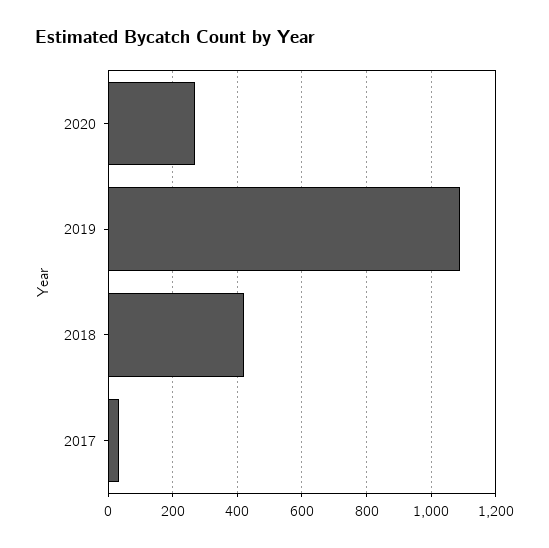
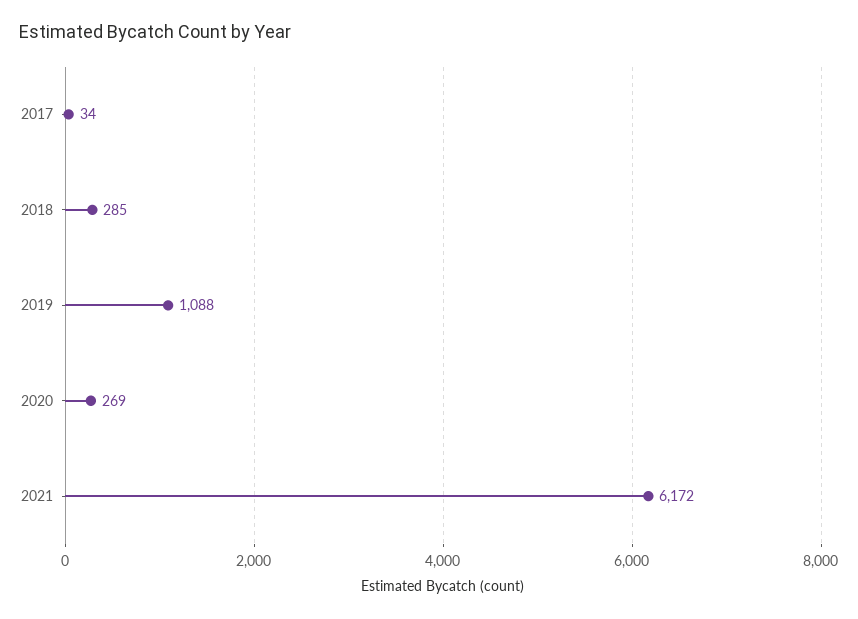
2018: 420 -> 285
2021: none -> 6172

